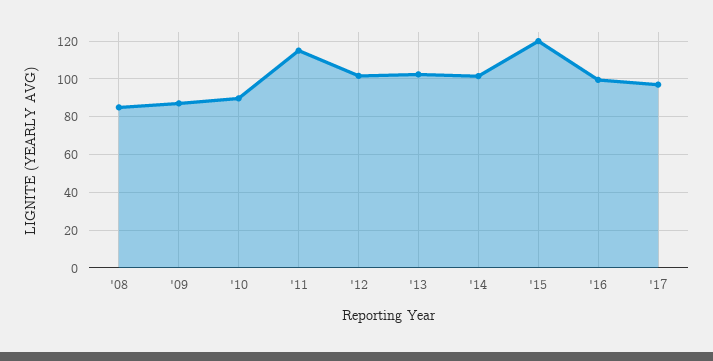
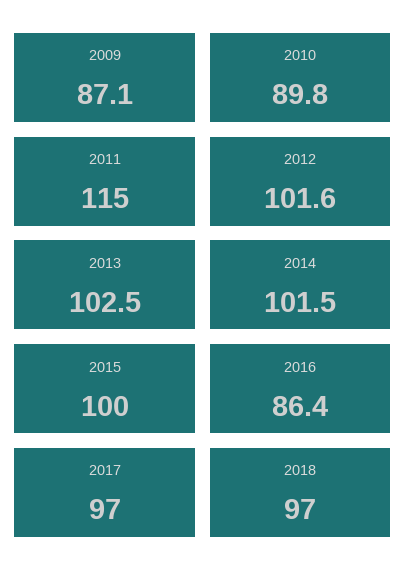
'08: 85 -> none
'15: 120 -> 100
'16: 100 -> 86.4
2018: none -> 97

